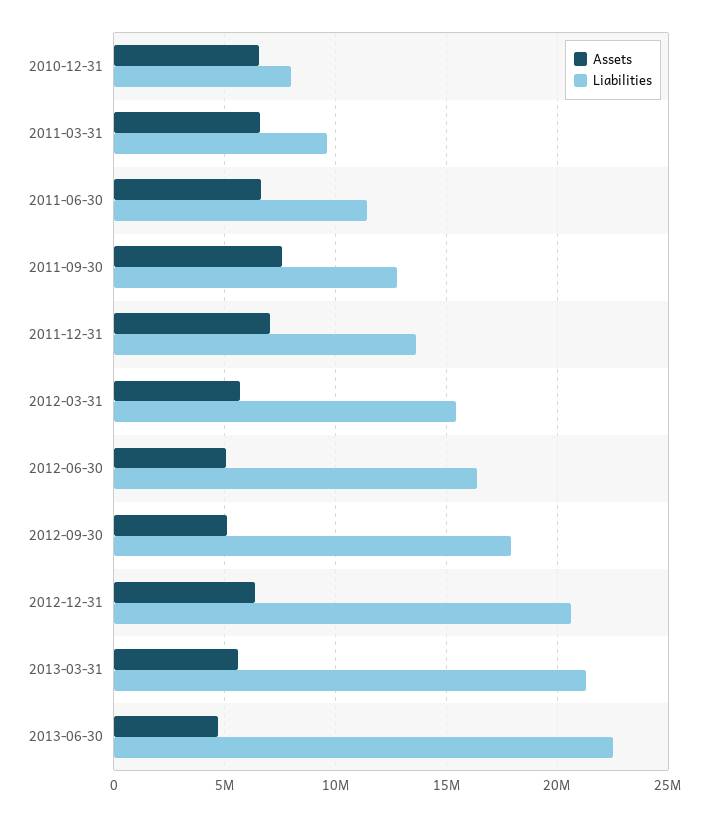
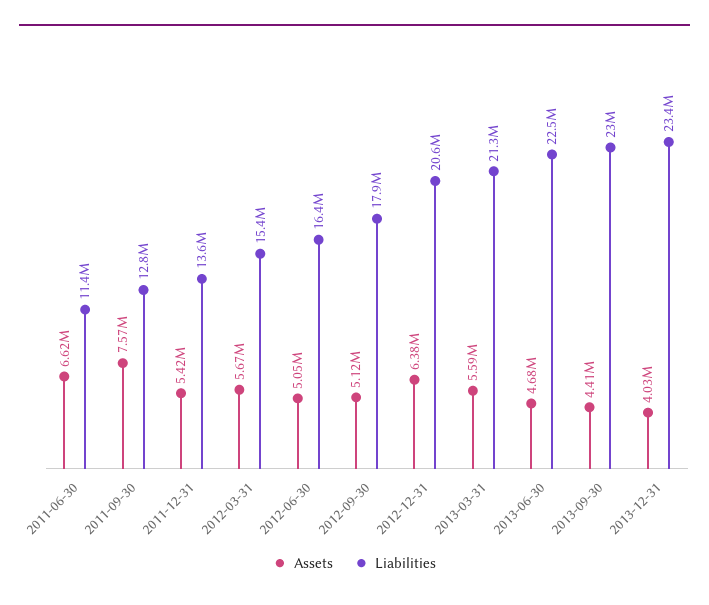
Assets, 2010-12-31: 6500000 -> none
Liabilities, 2010-12-31: 8000000 -> none
Assets, 2011-03-31: 6500000 -> none
Liabilities, 2011-03-31: 9500000 -> none
Assets, 2011-12-31: 7000000 -> 5420000
Assets, 2013-09-30: none -> 4410000
Liabilities, 2013-09-30: none -> 23000000
Assets, 2013-12-31: none -> 4030000
Liabilities, 2013-12-31: none -> 23400000

